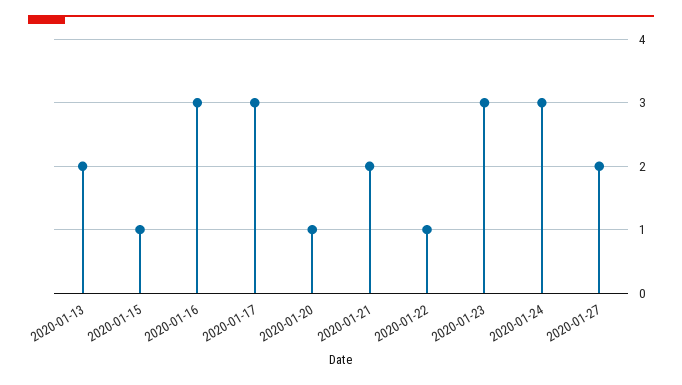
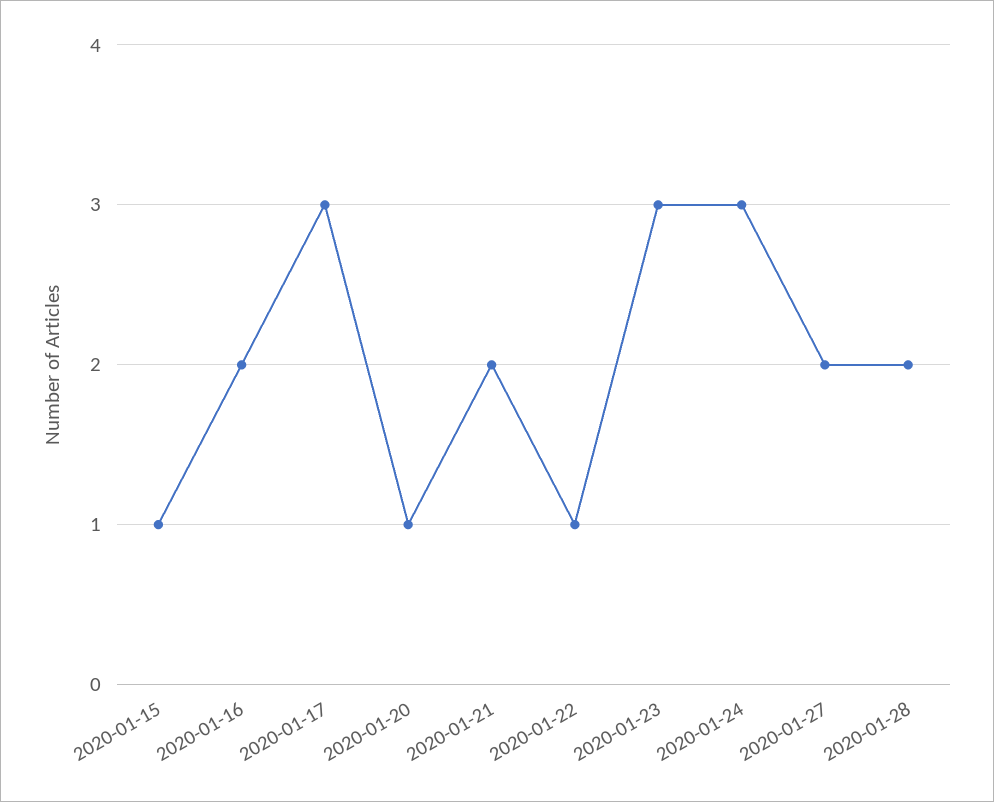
2020-01-13: 2 -> none
2020-01-16: 3 -> 2
2020-01-28: none -> 2

